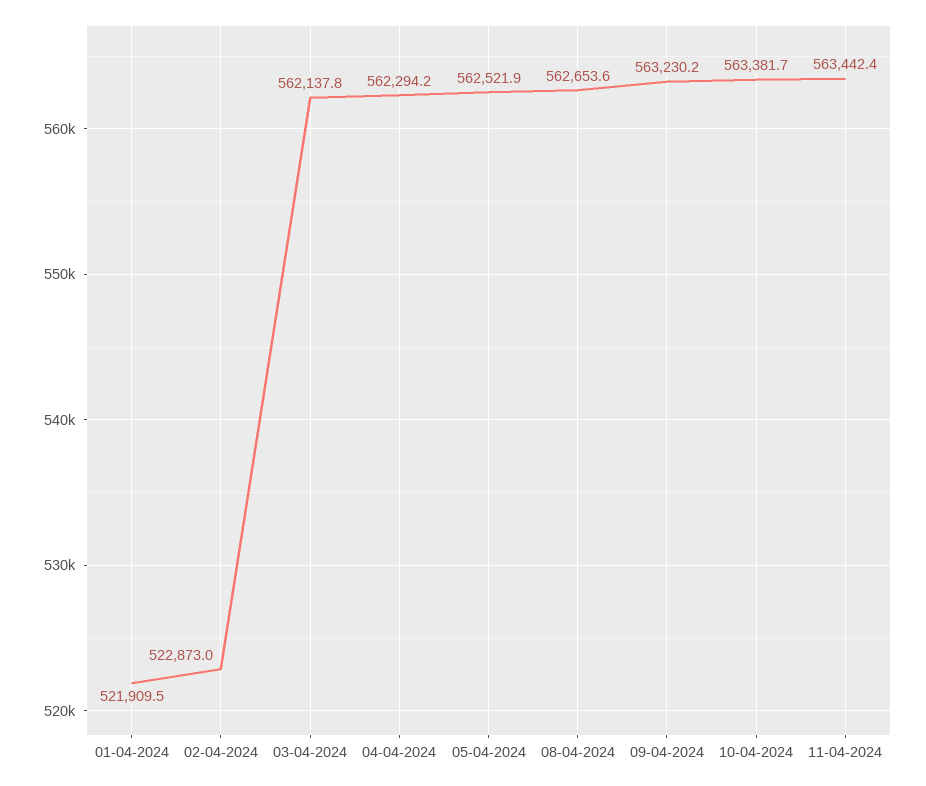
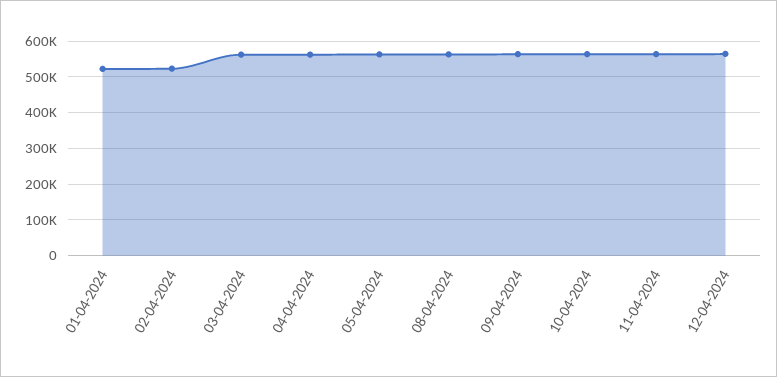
12-04-2024: none -> 560000

